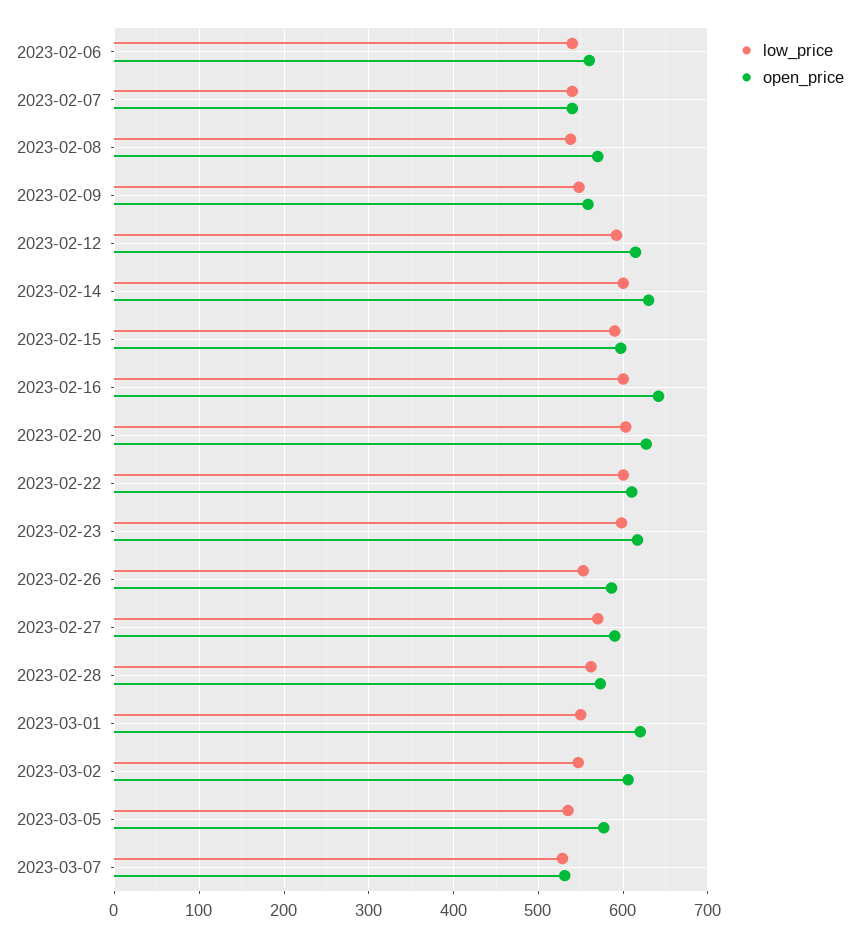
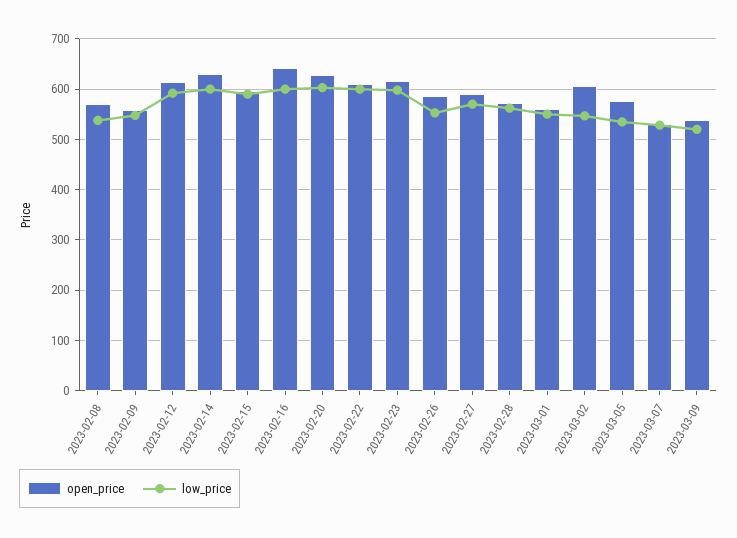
low_price, 2023-02-06: 540 -> none
open_price, 2023-02-06: 560 -> none
low_price, 2023-02-07: 540 -> none
open_price, 2023-02-07: 540 -> none
open_price, 2023-03-01: 620 -> 560
open_price, 2023-03-09: none -> 540
low_price, 2023-03-09: none -> 520

